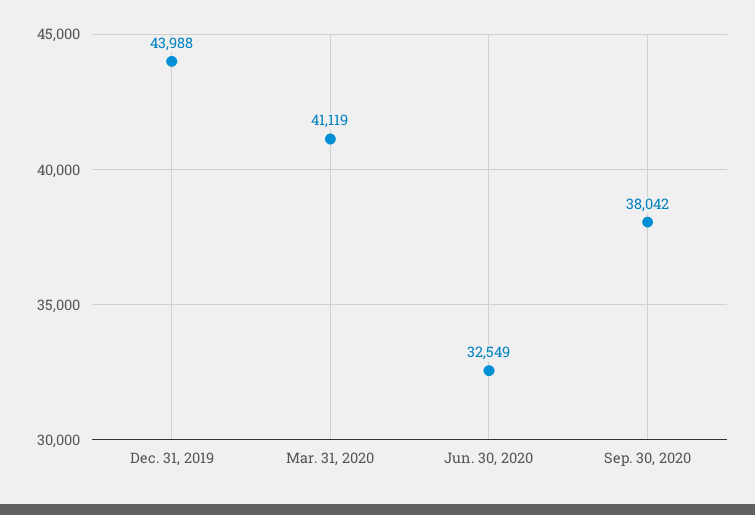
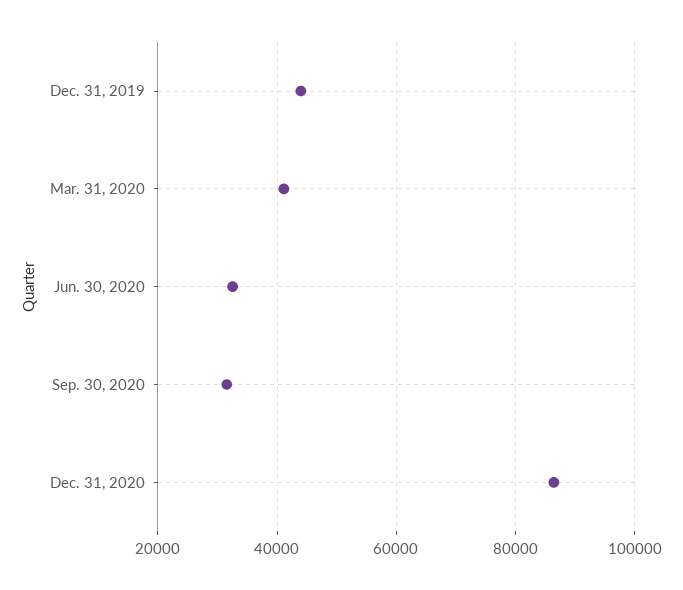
Sep. 30, 2020: 38042 -> 32000
Dec. 31, 2020: none -> 86000

